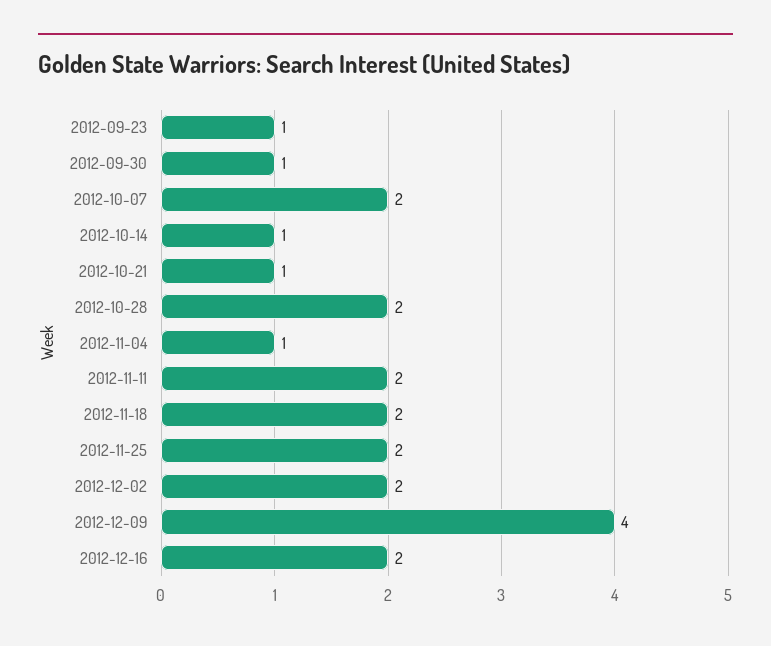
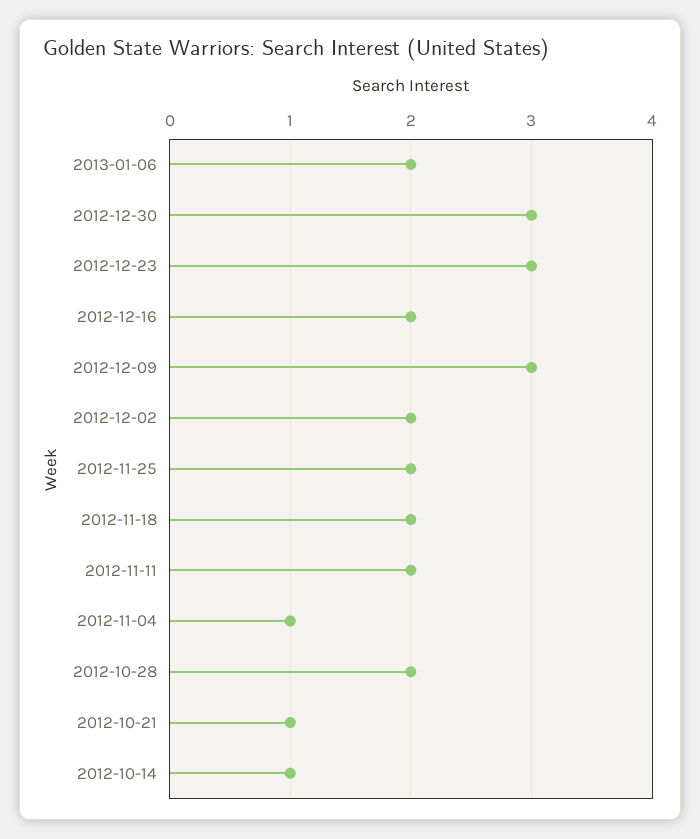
2012-09-23: 1 -> none
2012-09-30: 1 -> none
2012-10-07: 2 -> none
2012-12-09: 4 -> 3
2013-01-06: none -> 2
2012-12-30: none -> 3
2012-12-23: none -> 3

